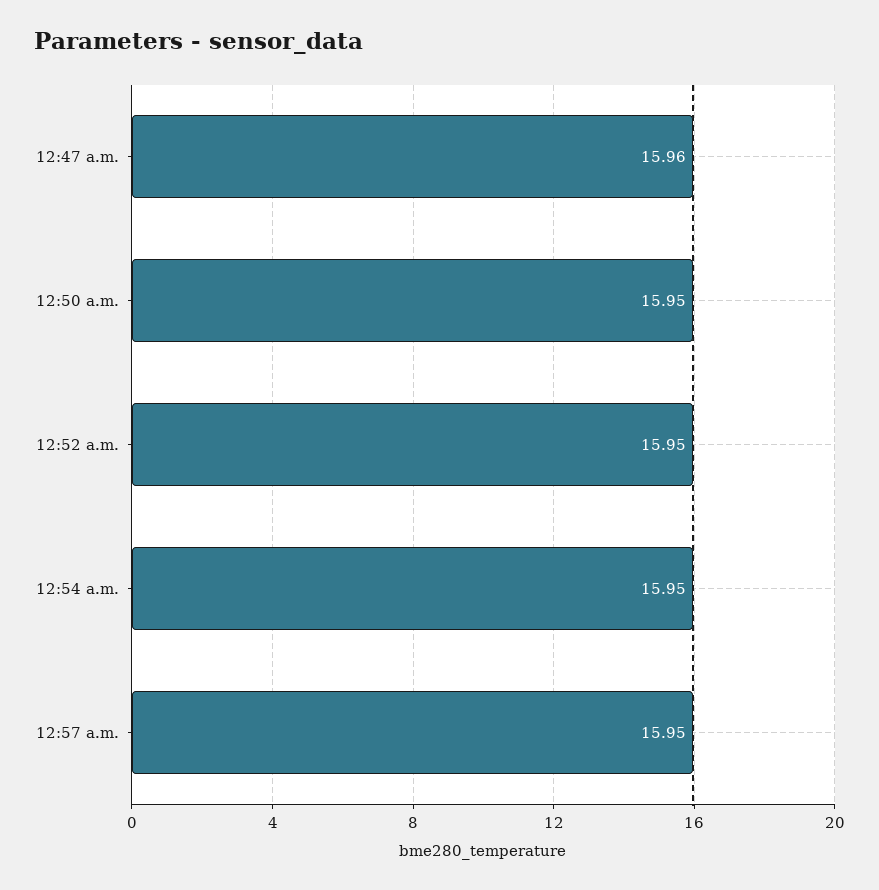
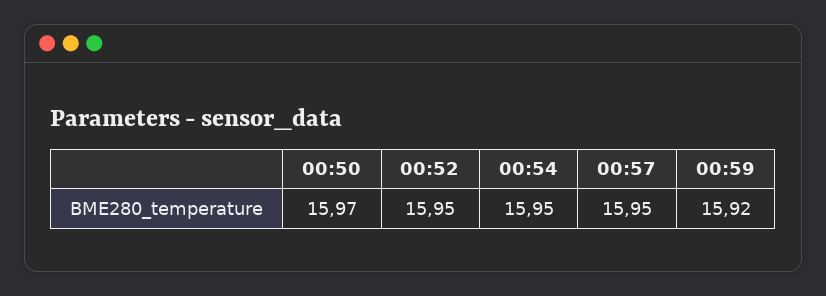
12:47 a.m.: 15.96 -> none
12:50 a.m.: 15.95 -> 15.97
00:59: none -> 15.92

